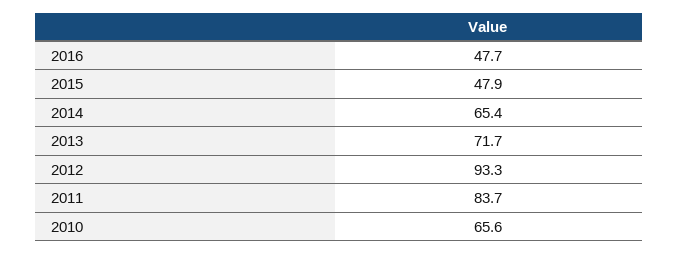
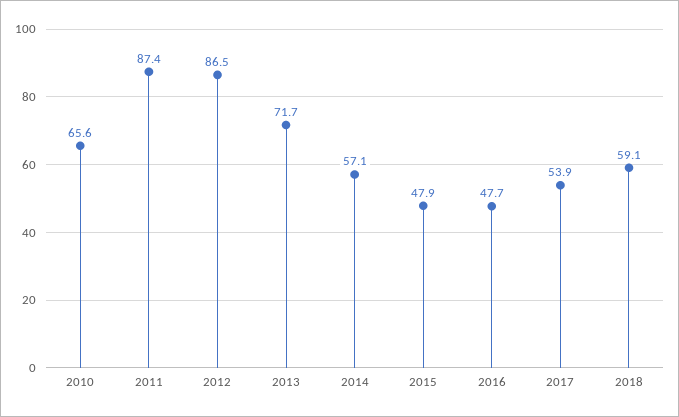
2014: 65.4 -> 57.1
2012: 93.3 -> 86.5
2011: 83.7 -> 87.4
2017: none -> 53.9
2018: none -> 59.1

